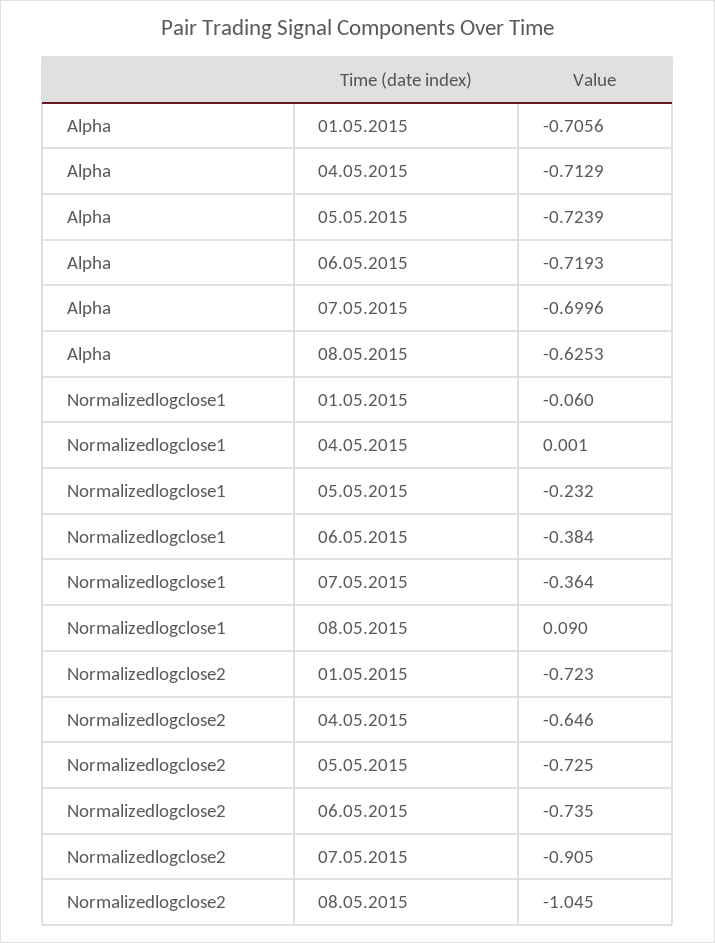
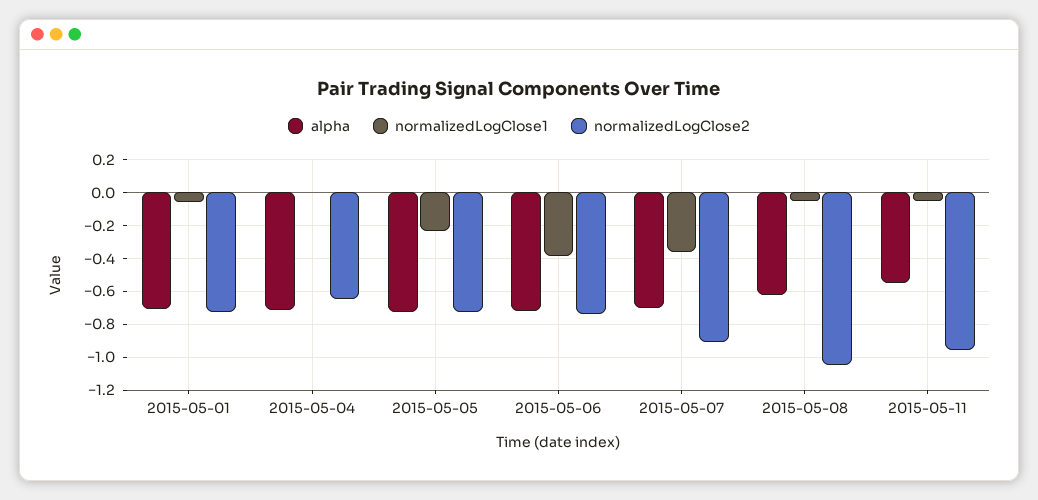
Normalizedlogclose1, 08.05.2015: 0.09 -> -0.05
Alpha, 2015-05-11: none -> -0.55
Normalizedlogclose1, 2015-05-11: none -> -0.05
Normalizedlogclose2, 2015-05-11: none -> -0.95

